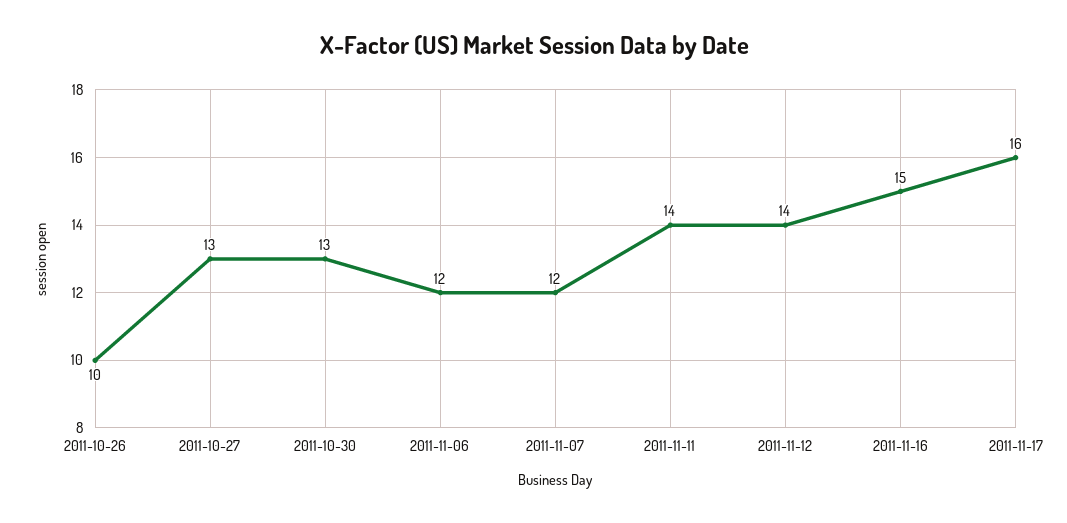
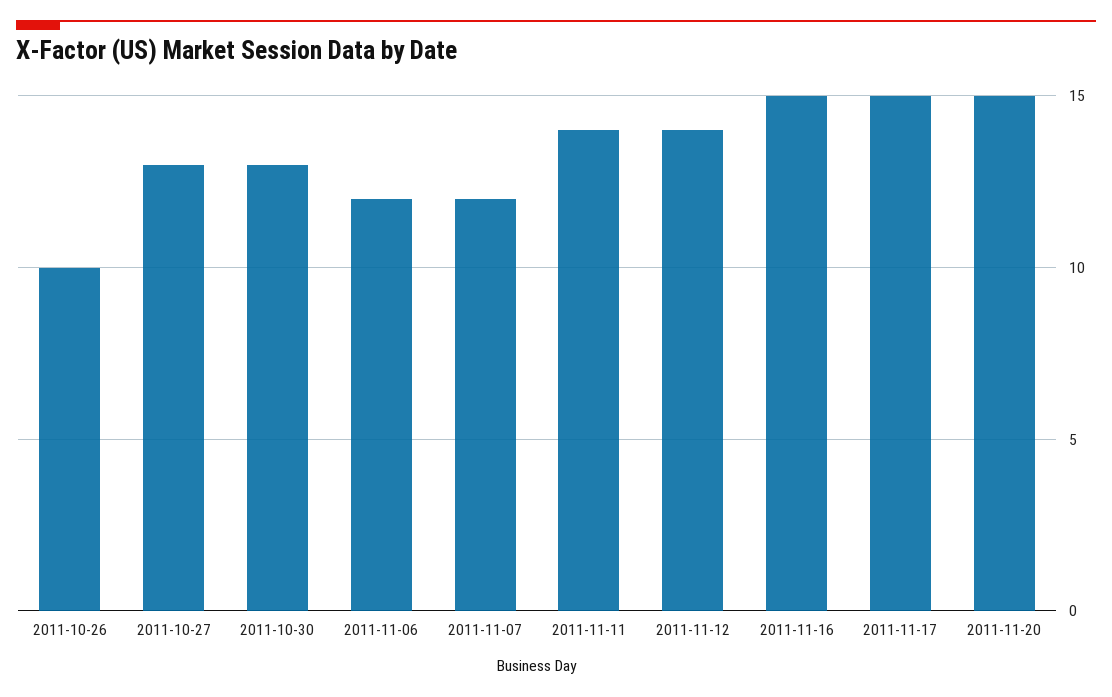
2011-11-17: 16 -> 15
2011-11-20: none -> 15

